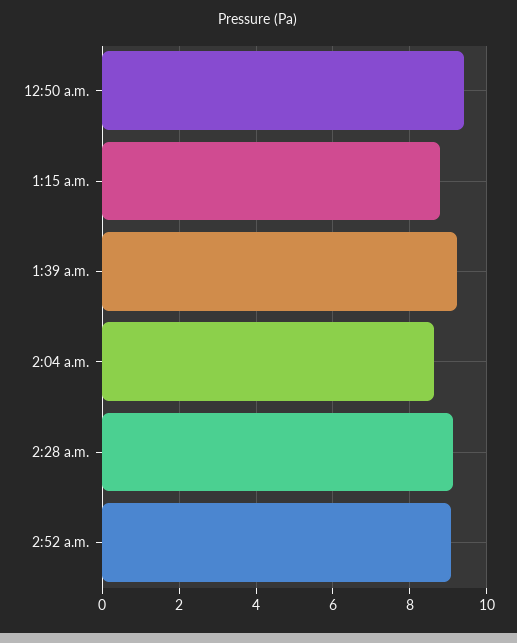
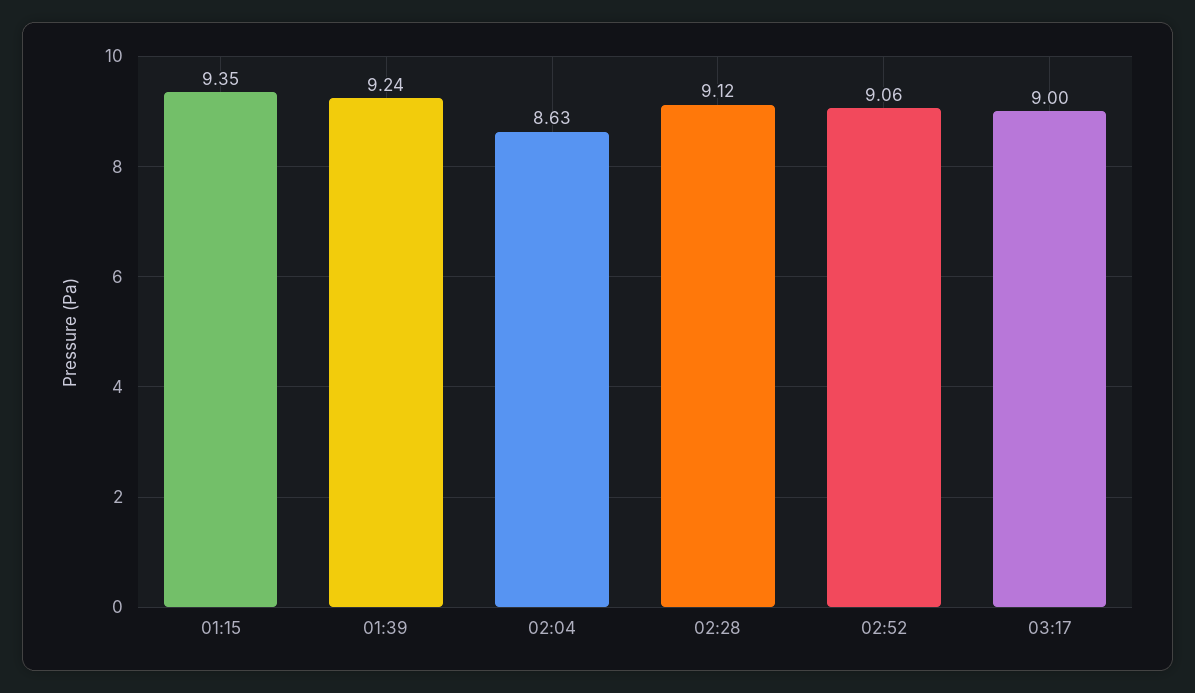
12:50 a.m.: 9.4 -> none
1:15 a.m.: 8.8 -> 9.35
03:17: none -> 9

